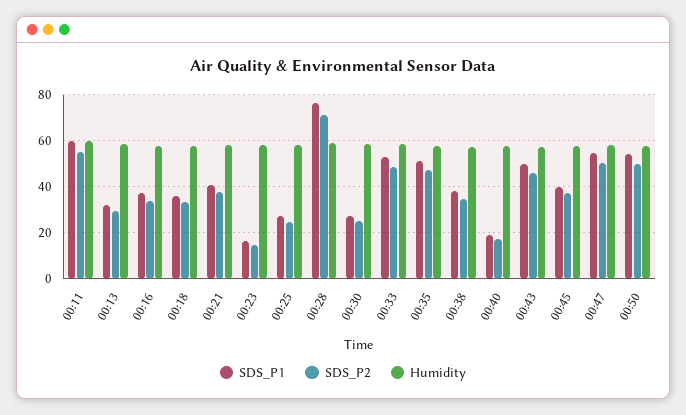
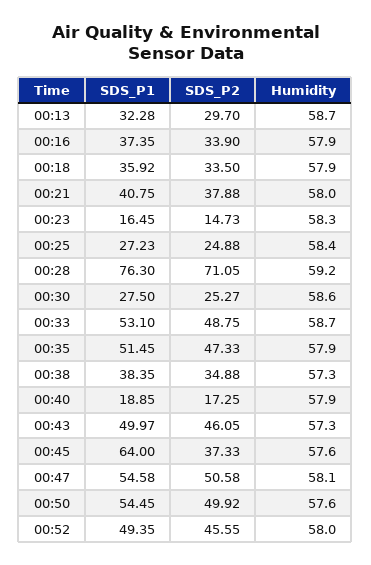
SDS_P1, 00:11: 60 -> none
SDS_P2, 00:11: 55 -> none
Humidity, 00:11: 60 -> none
SDS_P1, 00:45: 40 -> 64
SDS_P1, 00:52: none -> 49.35
SDS_P2, 00:52: none -> 45.55
Humidity, 00:52: none -> 58

